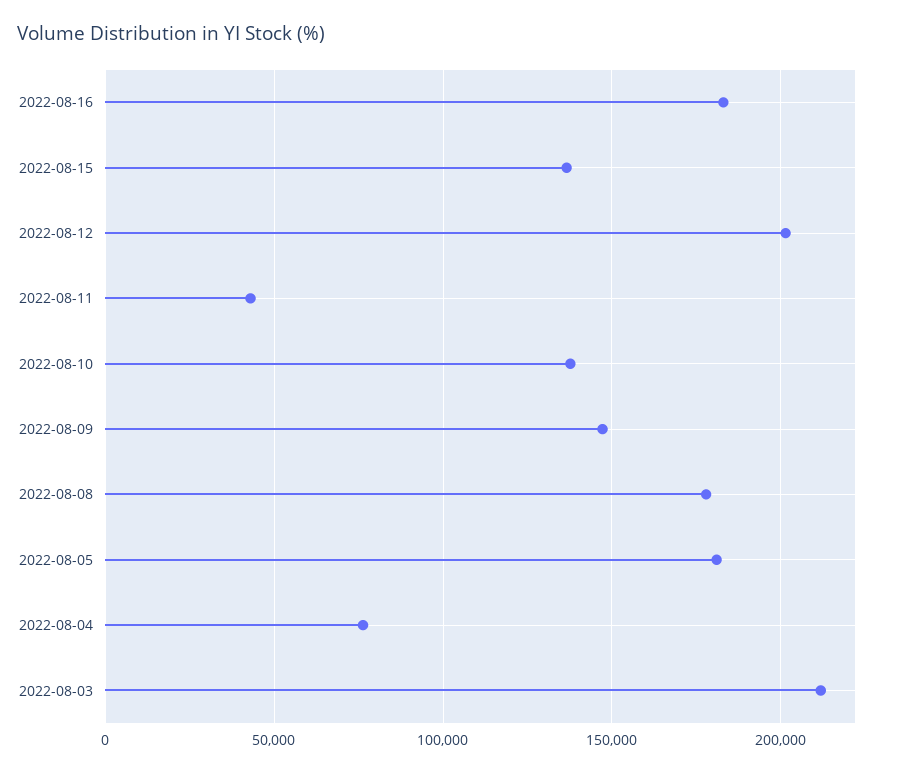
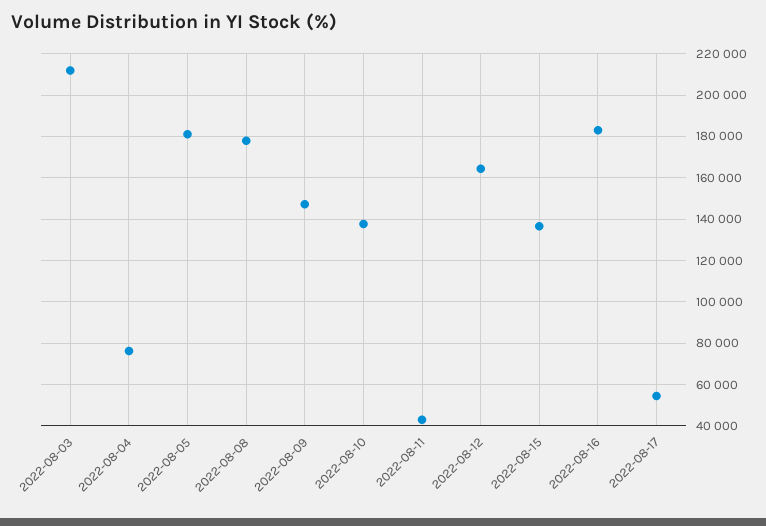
2022-08-12: 200000 -> 165000
2022-08-17: none -> 55000

